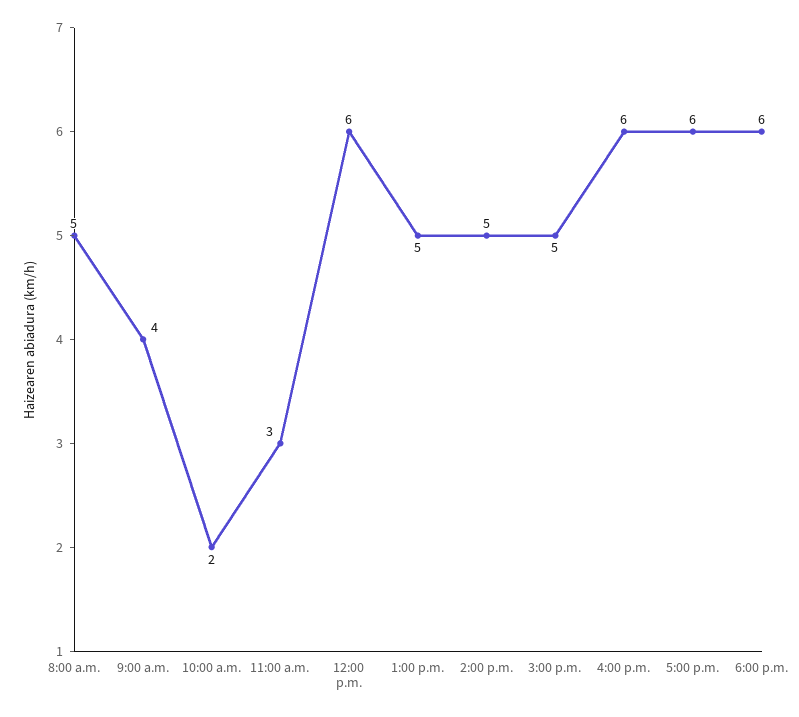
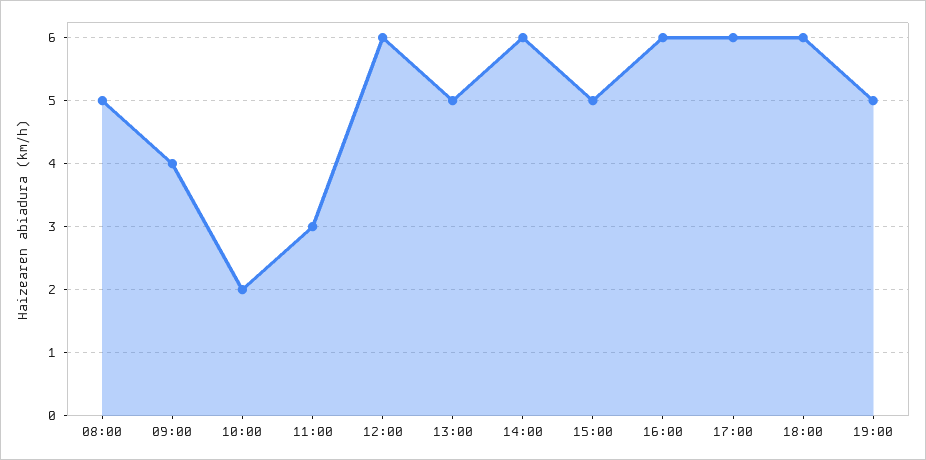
2:00 p.m.: 5 -> 6
19:00: none -> 5

